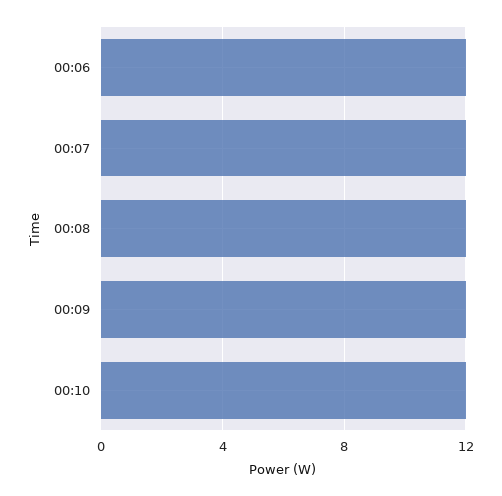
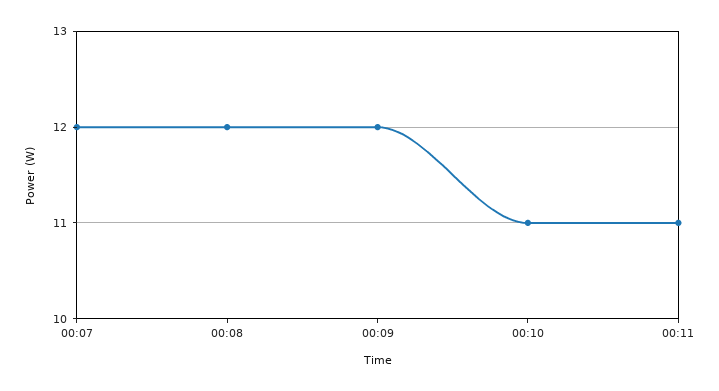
00:06: 12 -> none
00:10: 12 -> 11
00:11: none -> 11

